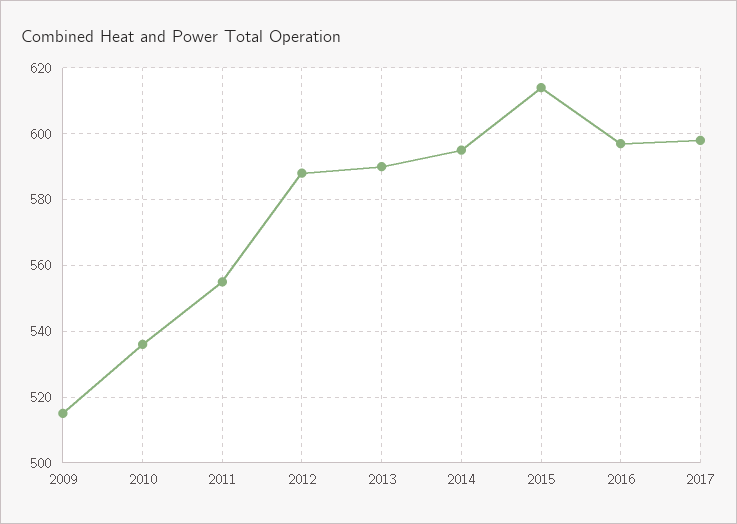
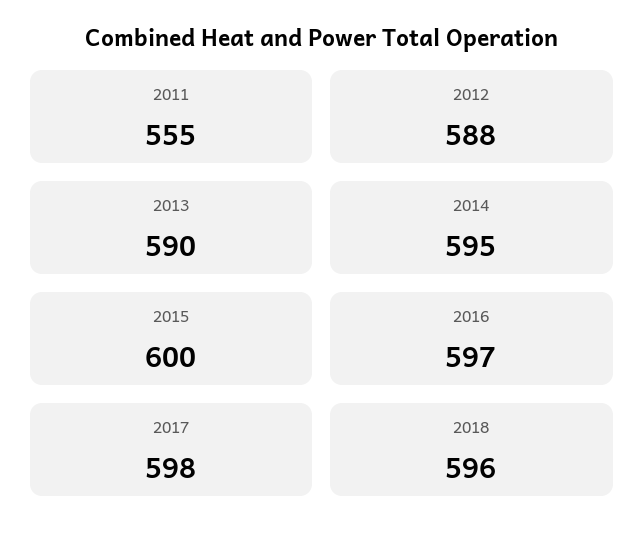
2009: 515 -> none
2010: 535 -> none
2015: 615 -> 600
2018: none -> 596

